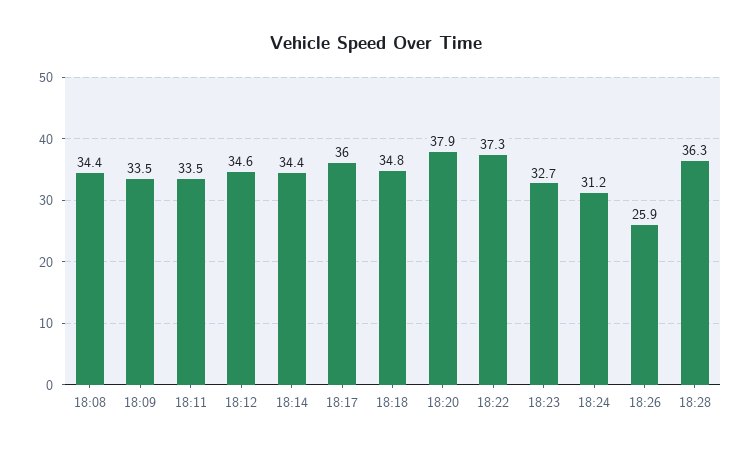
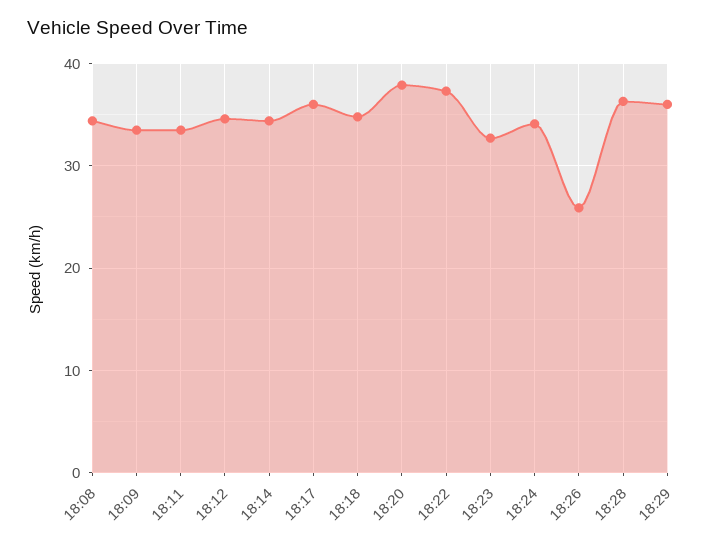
18:24: 31.2 -> 34
18:29: none -> 36

